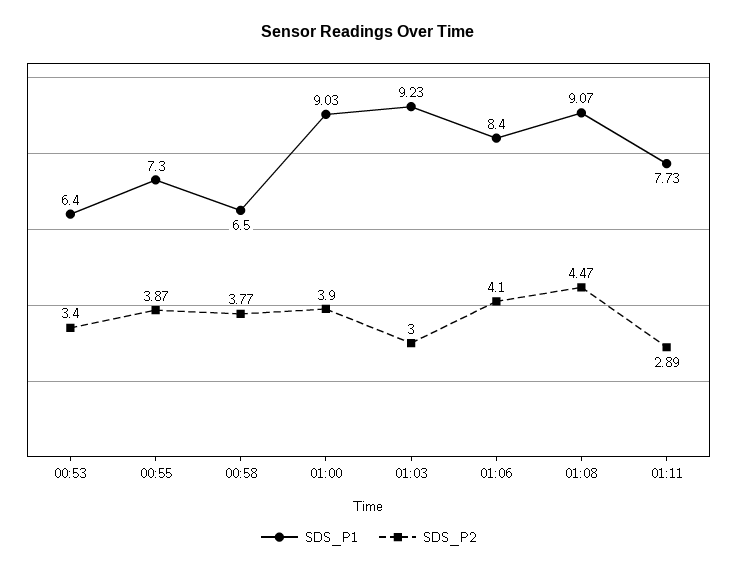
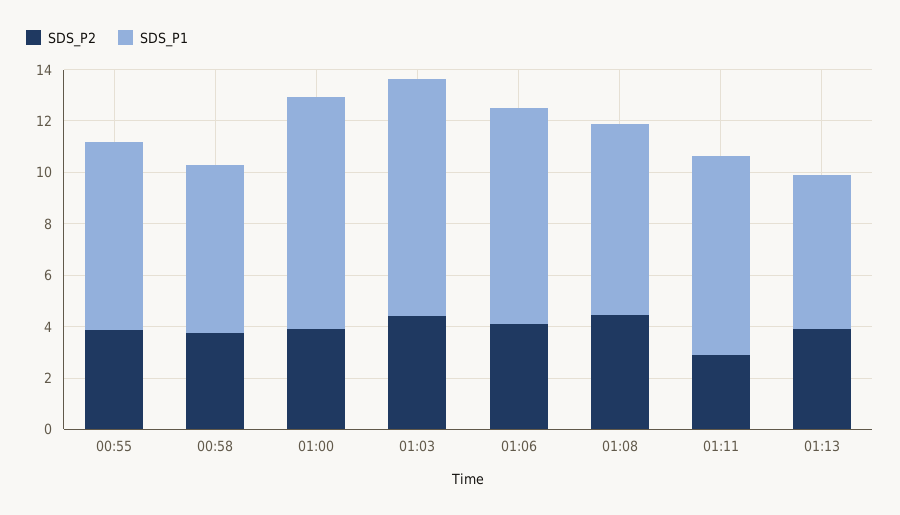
SDS_P1, 00:53: 6.4 -> none
SDS_P2, 00:53: 3.4 -> none
SDS_P2, 01:03: 3 -> 4.5
SDS_P1, 01:08: 9.07 -> 7.5
SDS_P2, 01:13: none -> 4
SDS_P1, 01:13: none -> 6

